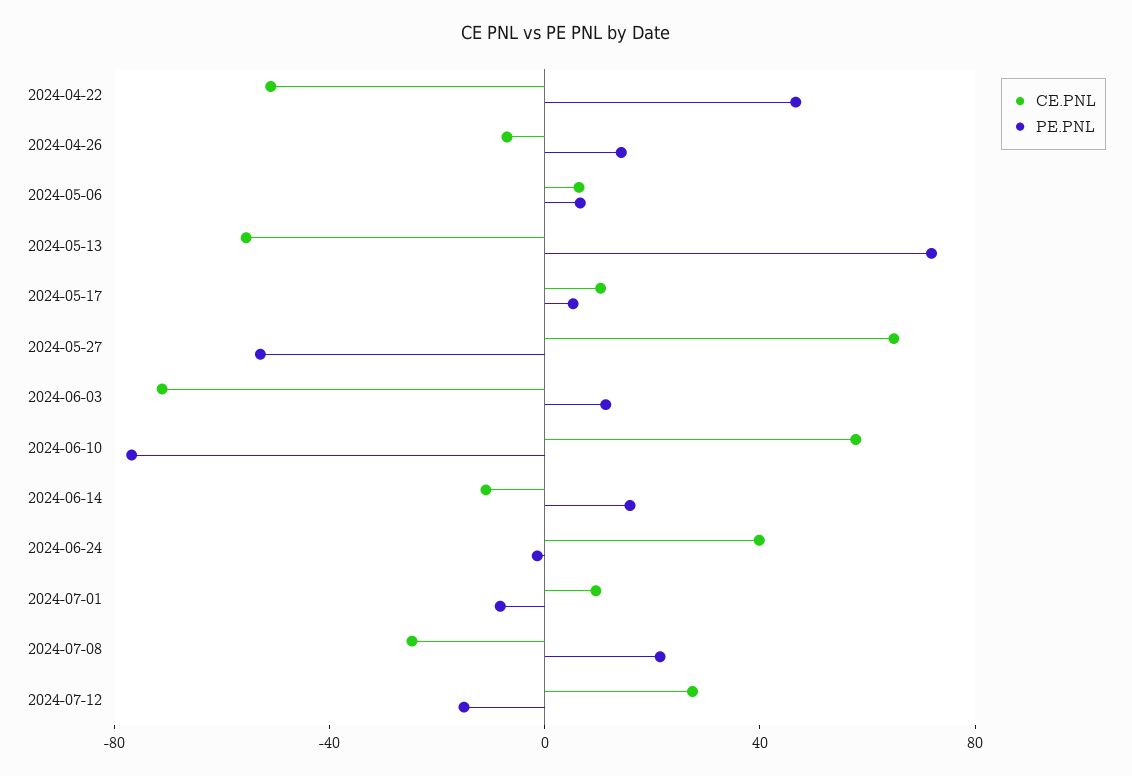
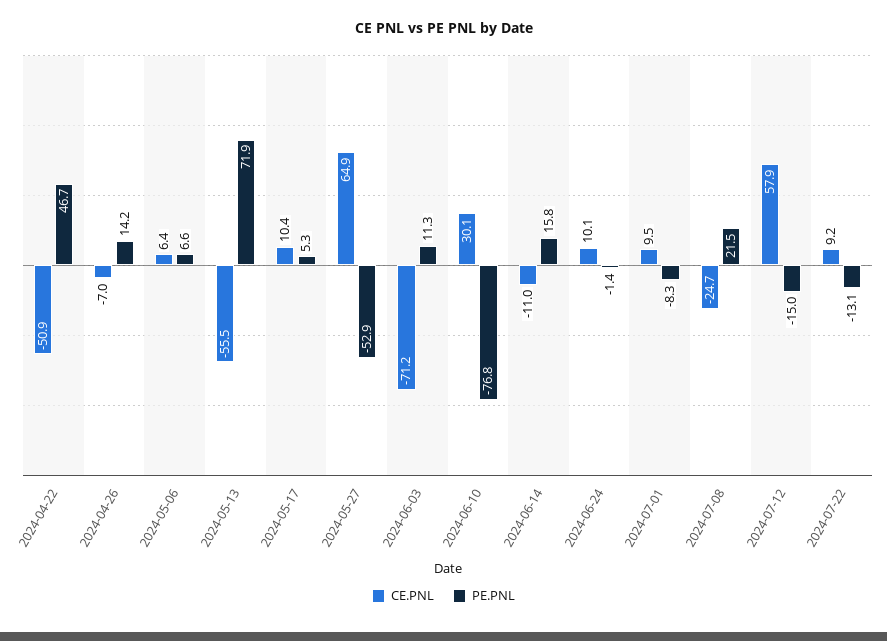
CE.PNL, 2024-06-10: 60 -> 30.1
CE.PNL, 2024-06-24: 40 -> 10.1
CE.PNL, 2024-07-12: 30 -> 57.9
CE.PNL, 2024-07-22: none -> 9.2
PE.PNL, 2024-07-22: none -> -13.1

